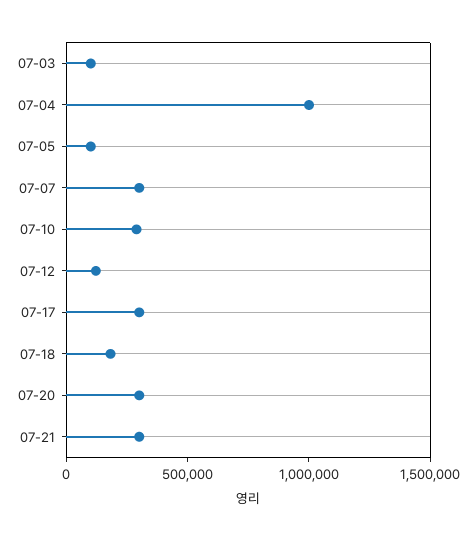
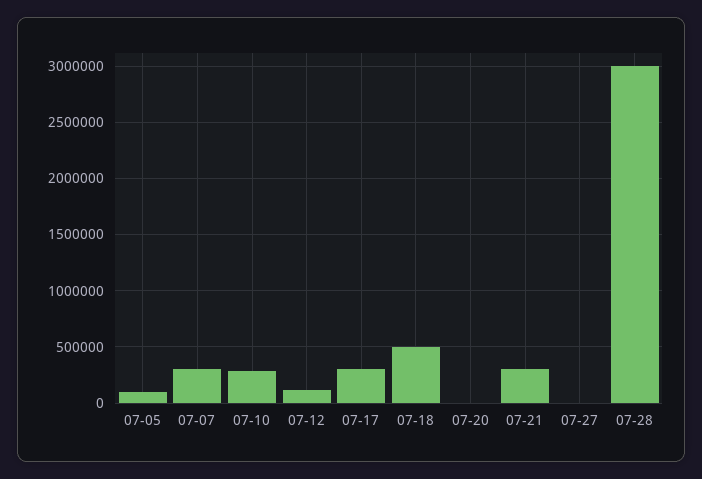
07-03: 100000 -> none
07-04: 1000000 -> none
07-18: 200000 -> 500000
07-20: 300000 -> 0
07-27: none -> 0
07-28: none -> 3000000

